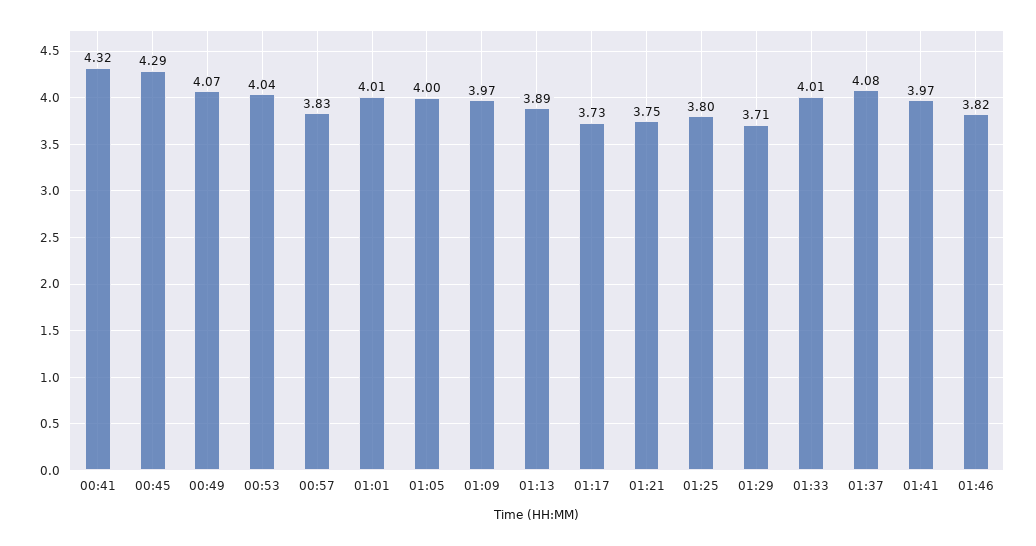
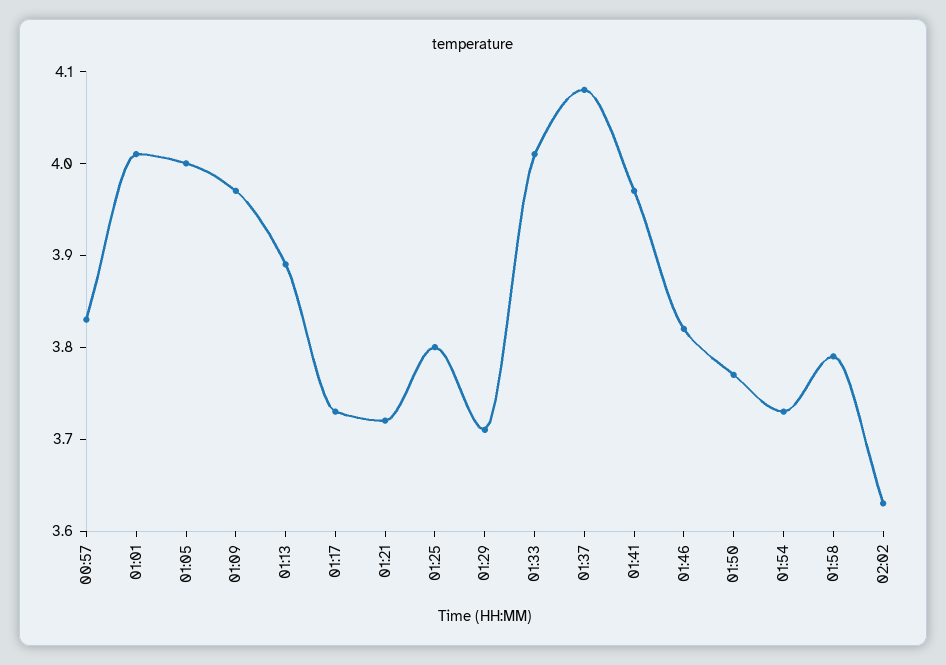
00:41: 4.32 -> none
00:45: 4.29 -> none
00:49: 4.07 -> none
00:53: 4.04 -> none
01:21: 3.75 -> 3.72
01:50: none -> 3.77
01:54: none -> 3.73
01:58: none -> 3.79
02:02: none -> 3.63

